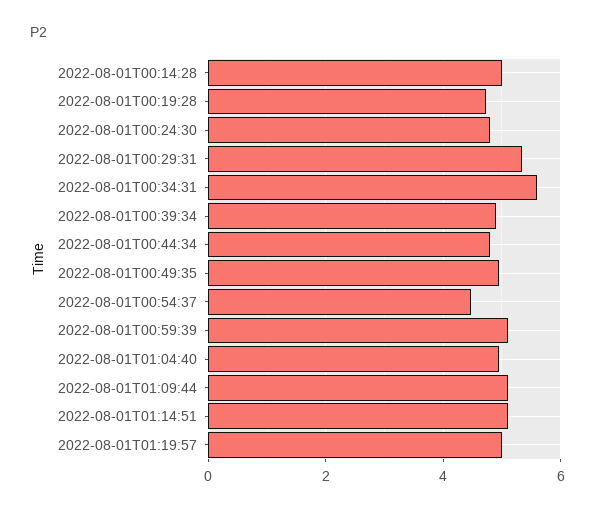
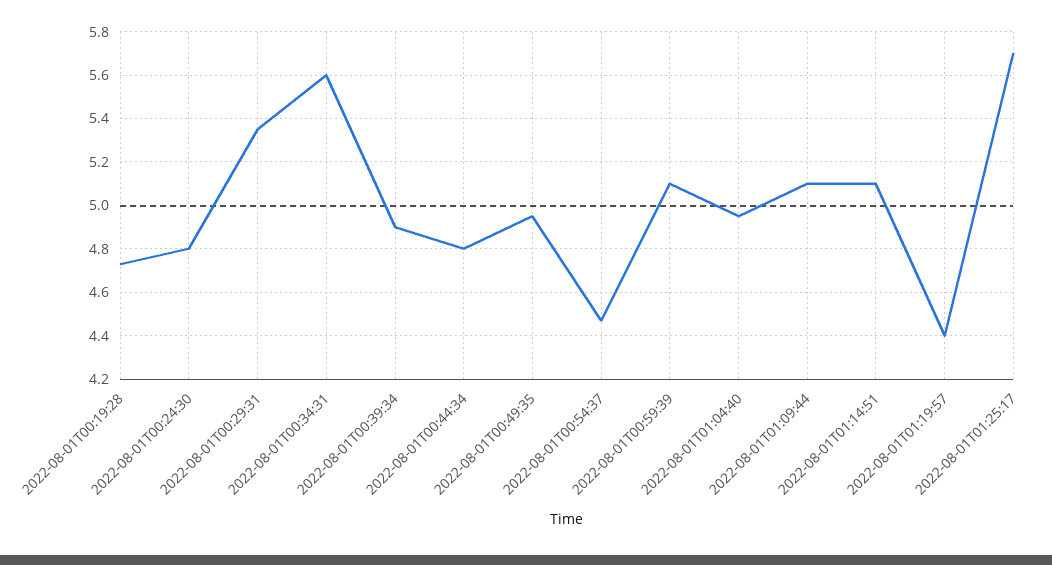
2022-08-01T00:14:28: 5 -> none
2022-08-01T01:19:57: 5 -> 4.4
2022-08-01T01:25:17: none -> 5.7

